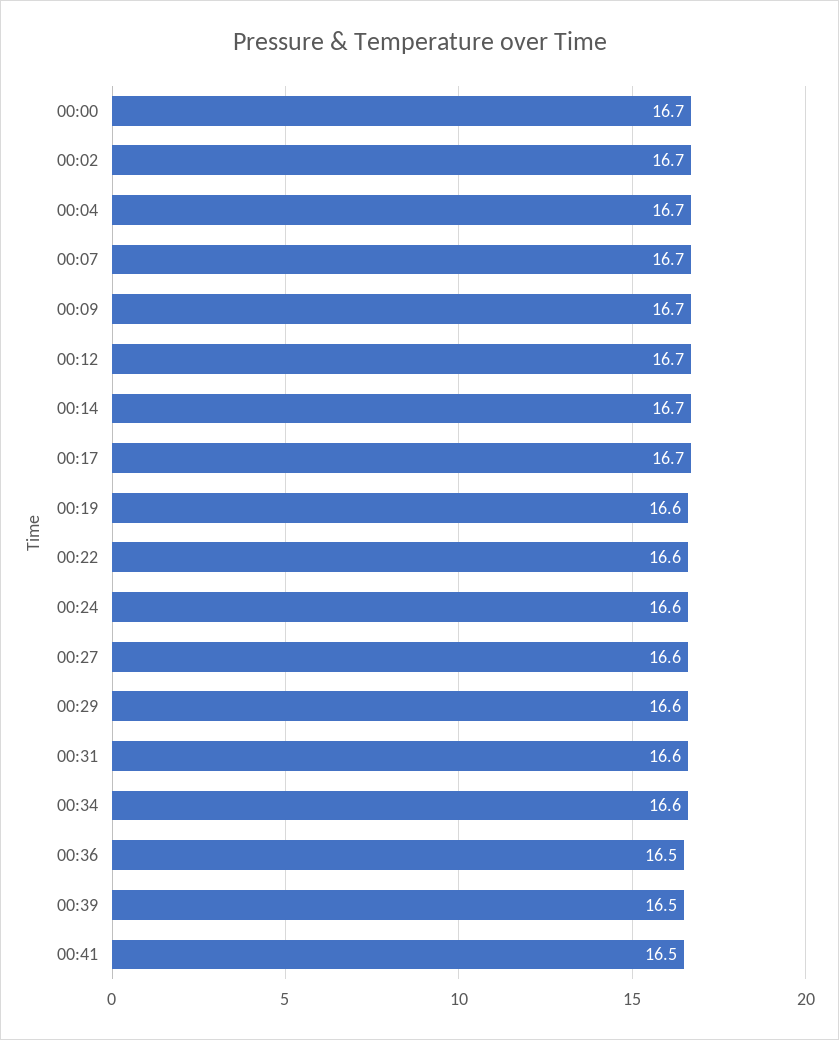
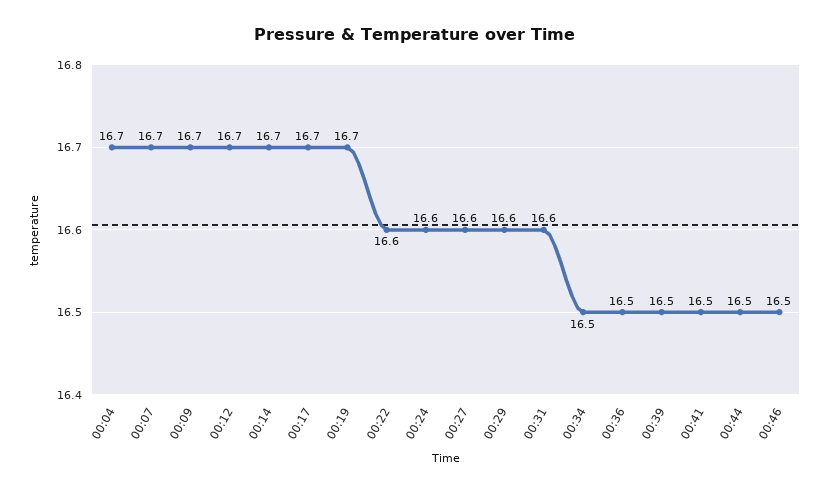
00:00: 16.7 -> none
00:02: 16.7 -> none
00:19: 16.6 -> 16.7
00:34: 16.6 -> 16.5
00:44: none -> 16.5
00:46: none -> 16.5

